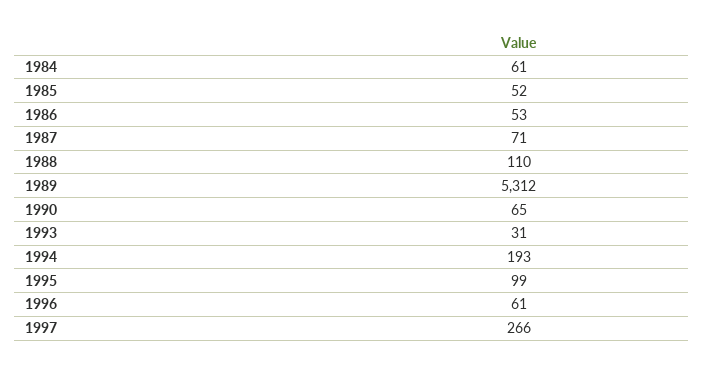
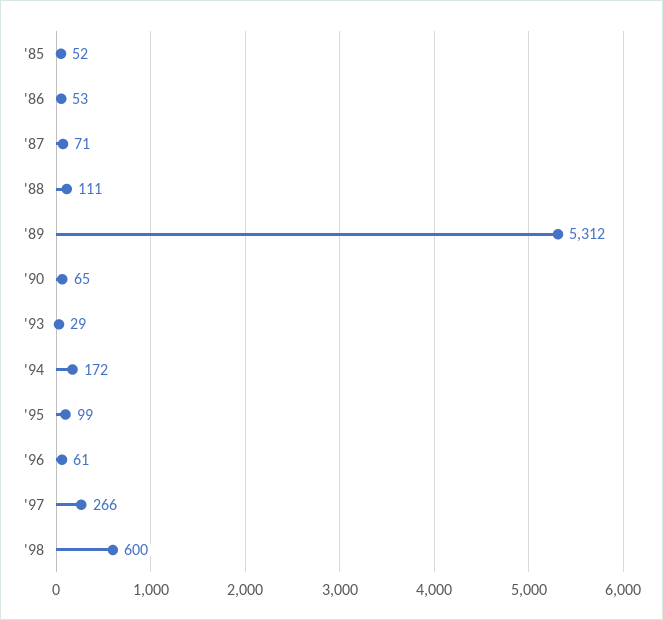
1984: 61 -> none
1988: 110 -> 111
1993: 31 -> 29
1994: 193 -> 172
'98: none -> 600

